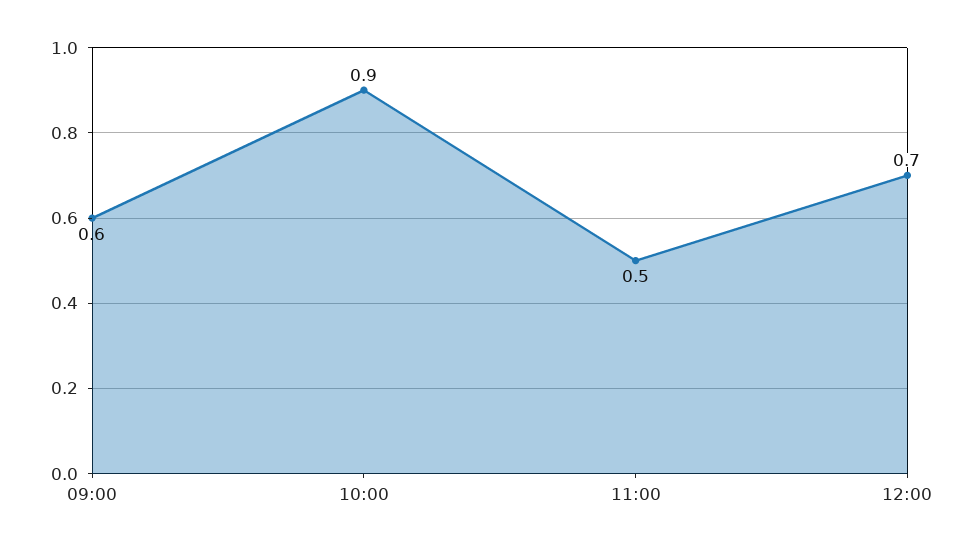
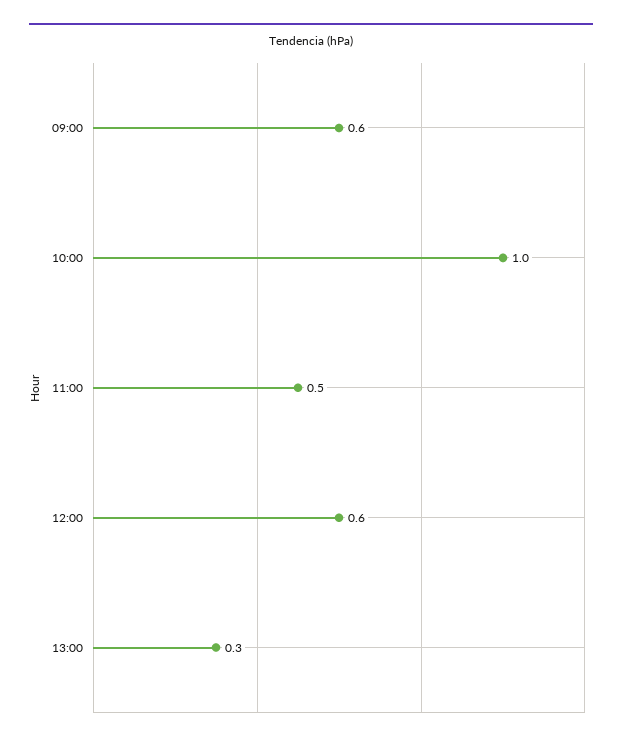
10:00: 0.9 -> 1
12:00: 0.7 -> 0.6
13:00: none -> 0.3

